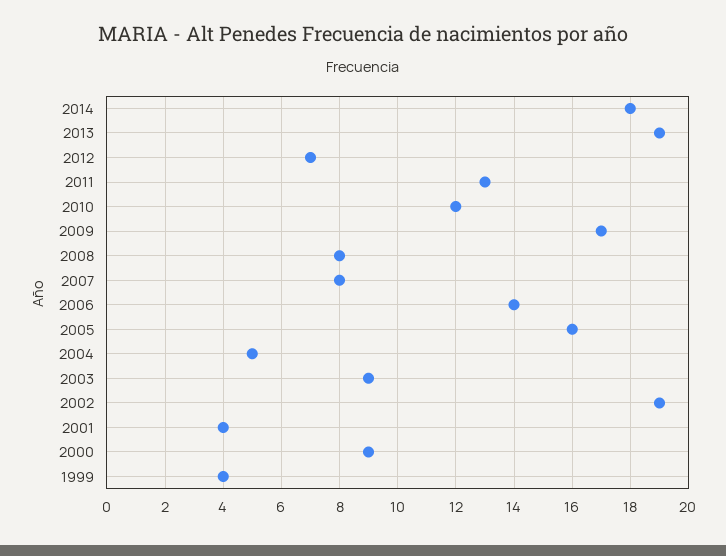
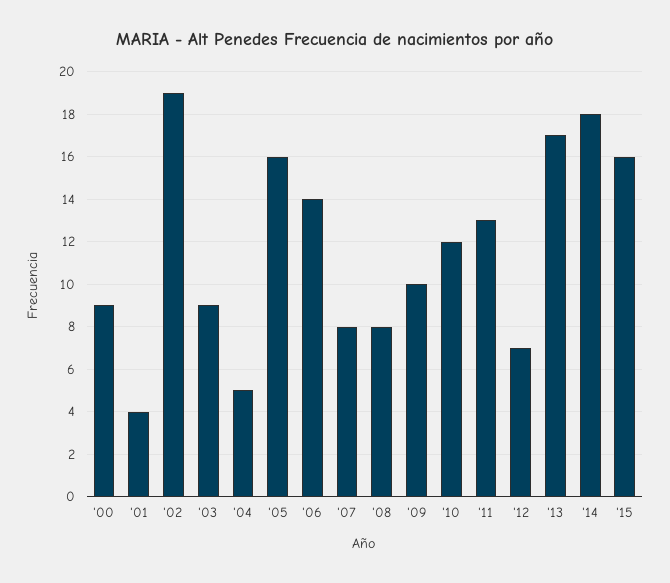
2013: 19 -> 17
2009: 17 -> 10
1999: 4 -> none
'15: none -> 16

